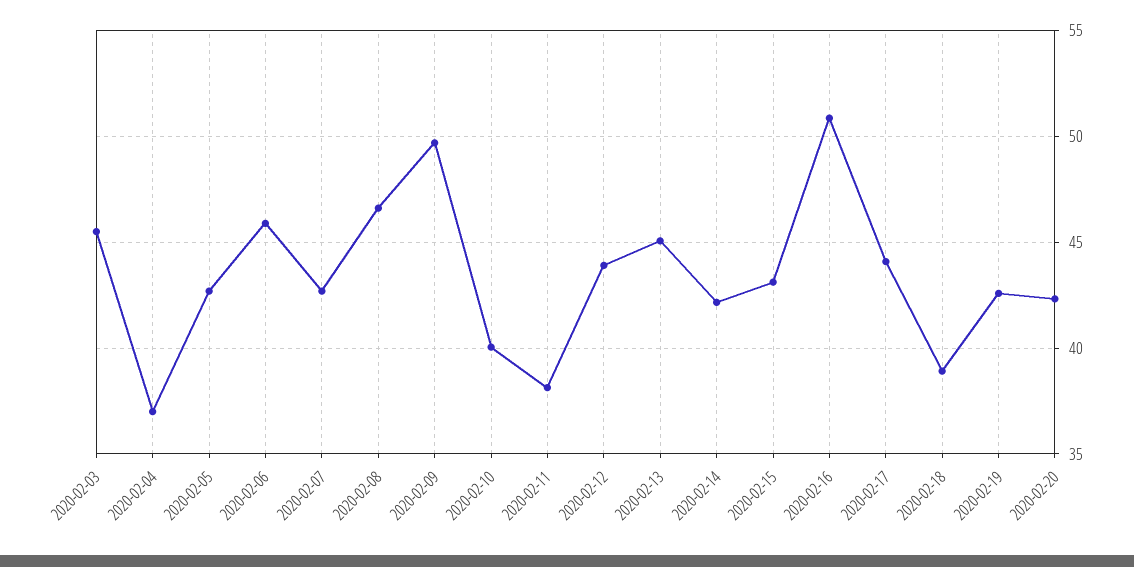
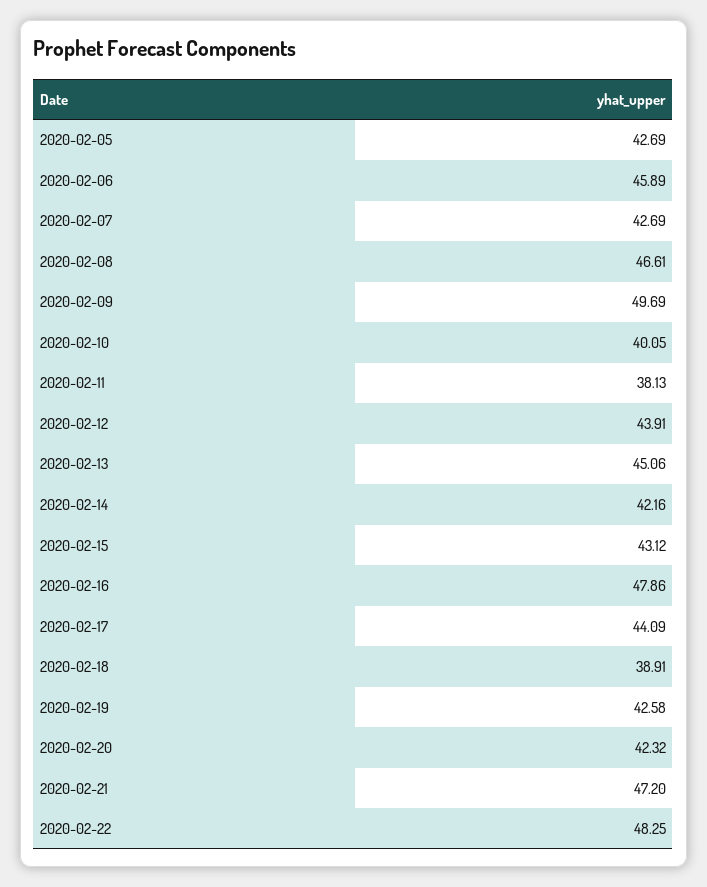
2020-02-03: 45.5 -> none
2020-02-04: 37 -> none
2020-02-16: 51 -> 47.86
2020-02-21: none -> 47.2
2020-02-22: none -> 48.25

